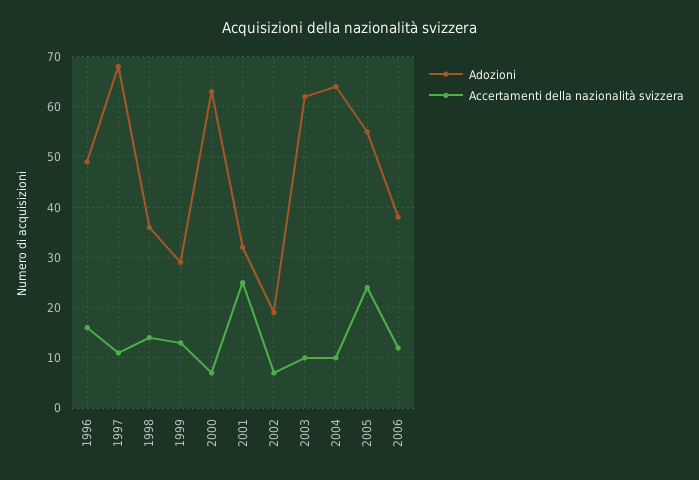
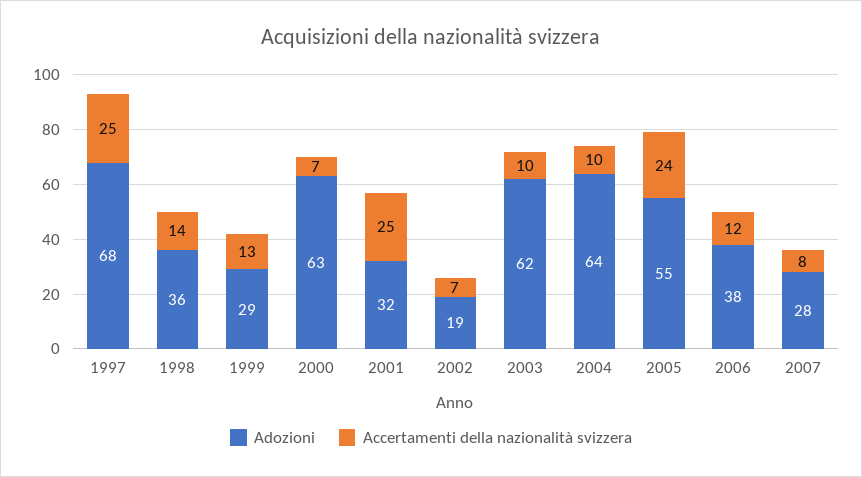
Adozioni, 1996: 50 -> none
Accertamenti della nazionalità svizzera, 1996: 15 -> none
Accertamenti della nazionalità svizzera, 1997: 10 -> 25
Adozioni, 2007: none -> 28
Accertamenti della nazionalità svizzera, 2007: none -> 8

